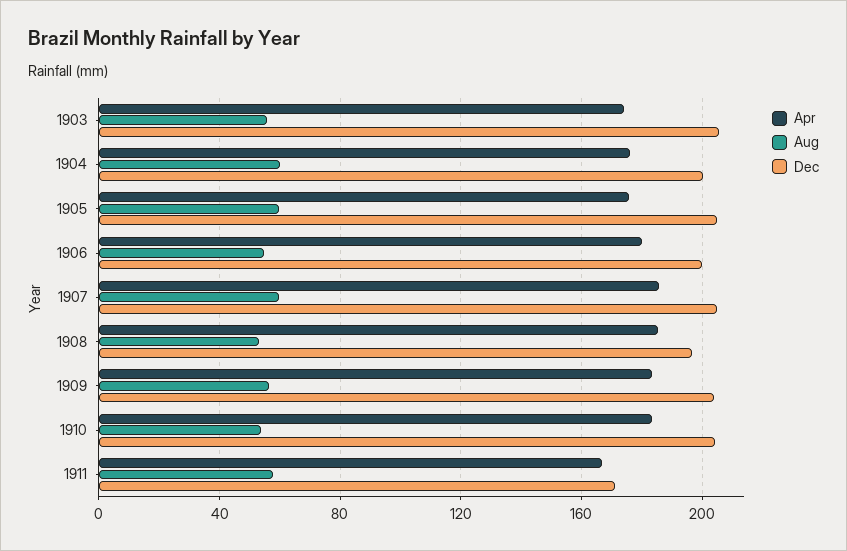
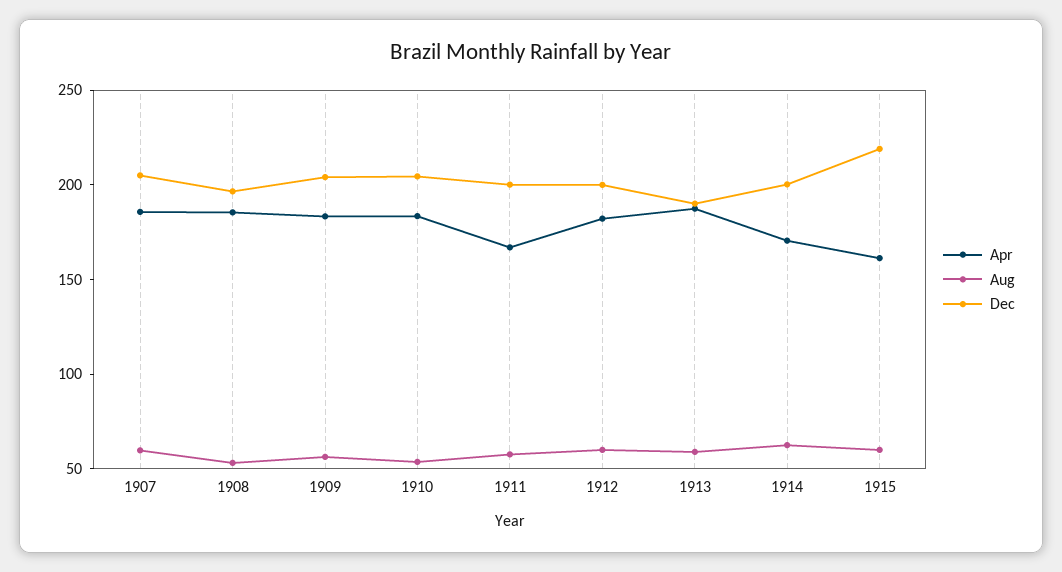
Apr, 1903: 175 -> none
Aug, 1903: 55 -> none
Dec, 1903: 205 -> none
Apr, 1904: 175 -> none
Aug, 1904: 60 -> none
Dec, 1904: 200 -> none
Apr, 1905: 175 -> none
Aug, 1905: 60 -> none
Dec, 1905: 205 -> none
Apr, 1906: 180 -> none
Aug, 1906: 55 -> none
Dec, 1906: 200 -> none
Dec, 1911: 170 -> 200
Apr, 1912: none -> 180
Aug, 1912: none -> 60
Dec, 1912: none -> 200
Apr, 1913: none -> 190
Aug, 1913: none -> 60
Dec, 1913: none -> 190
Apr, 1914: none -> 170
Aug, 1914: none -> 60
Dec, 1914: none -> 200
Apr, 1915: none -> 160
Aug, 1915: none -> 60
Dec, 1915: none -> 220

